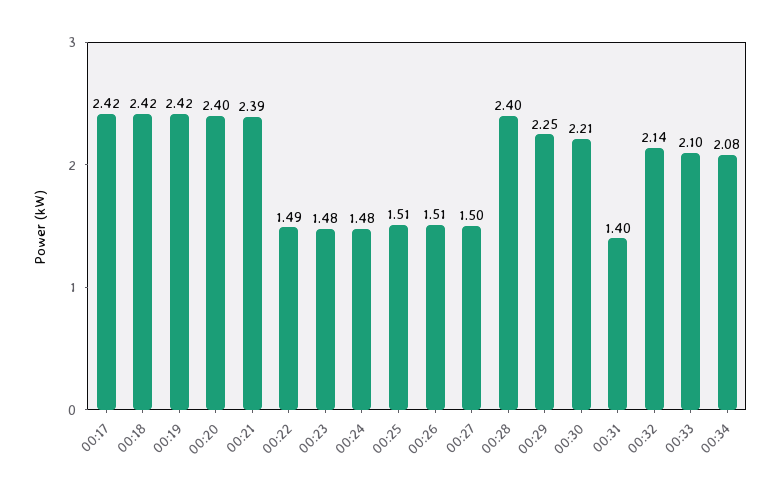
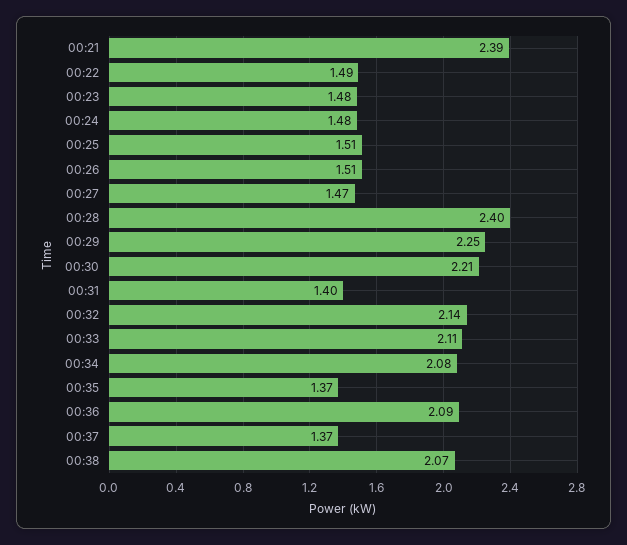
00:17: 2.42 -> none
00:18: 2.42 -> none
00:19: 2.42 -> none
00:20: 2.4 -> none
00:27: 1.5 -> 1.47
00:33: 2.1 -> 2.11
00:35: none -> 1.37
00:36: none -> 2.09
00:37: none -> 1.37
00:38: none -> 2.07

